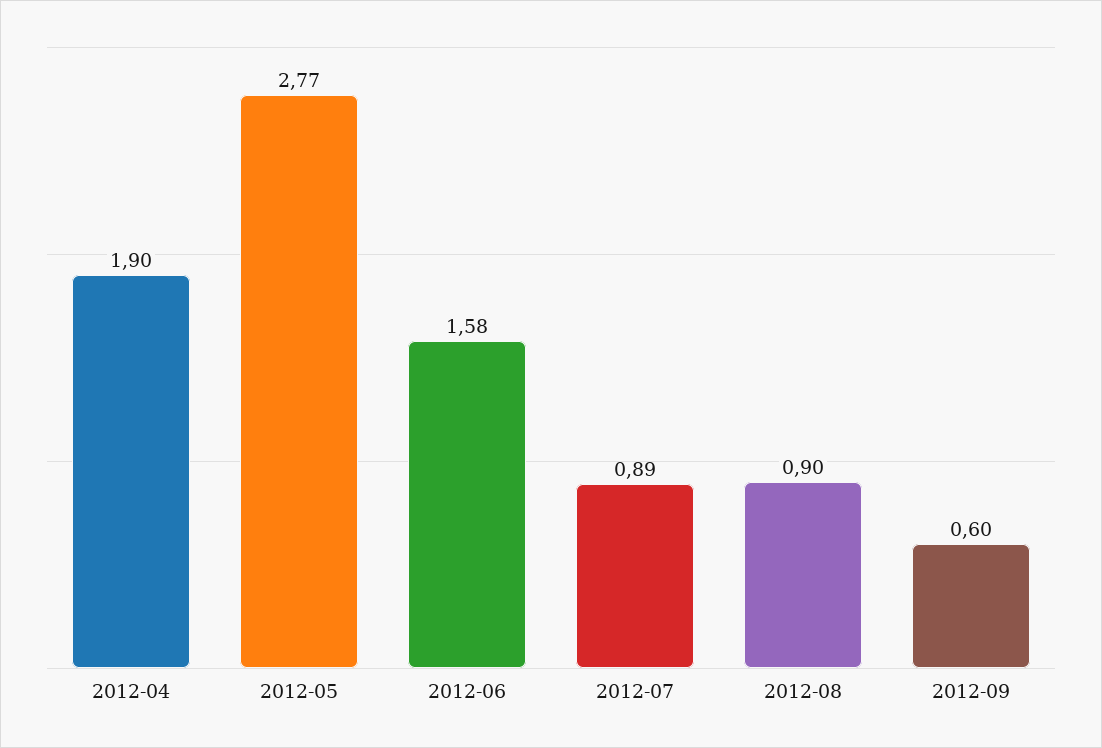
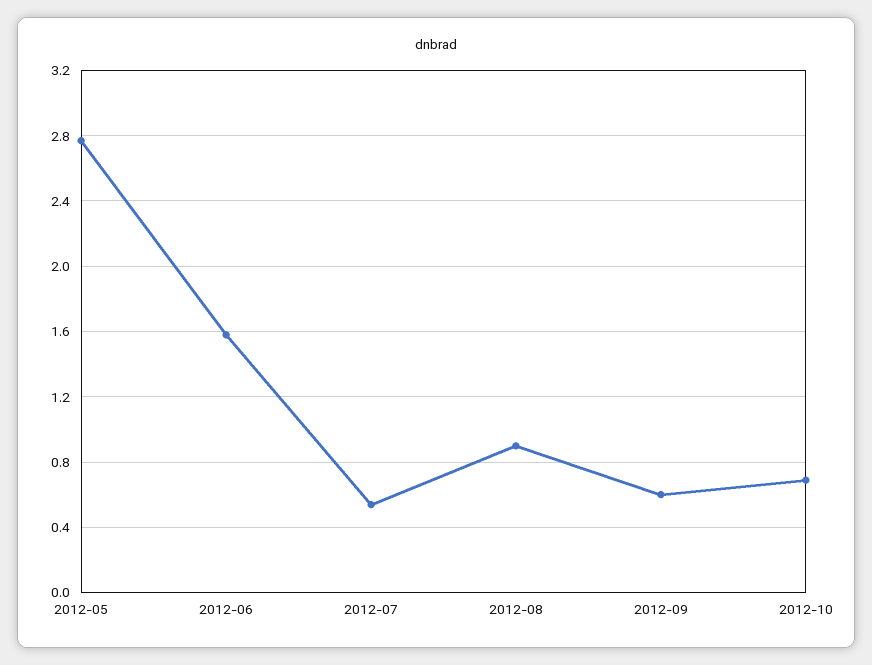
2012-04: 1.9 -> none
2012-07: 0.89 -> 0.55
2012-10: none -> 0.7

